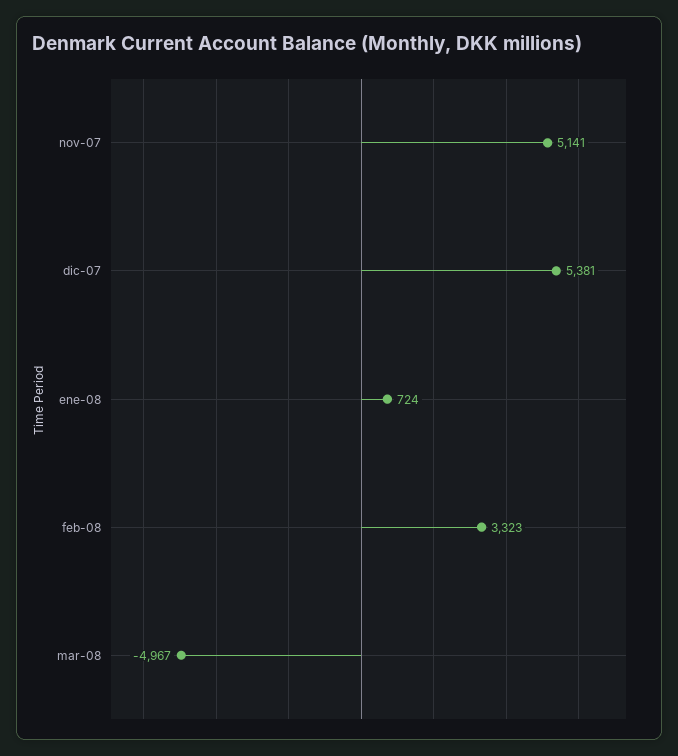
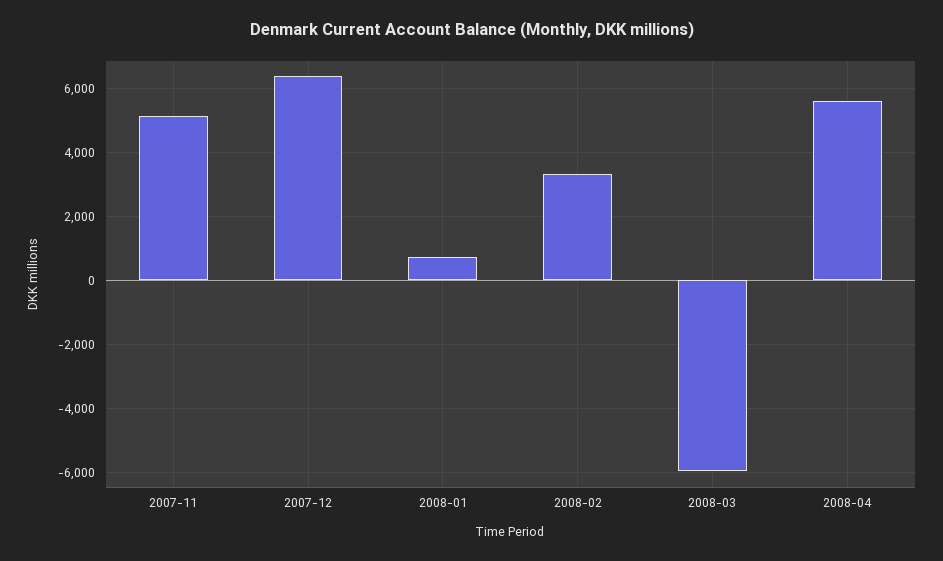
dic-07: 5381 -> 6400
mar-08: -4967 -> -6000
2008-04: none -> 5600

